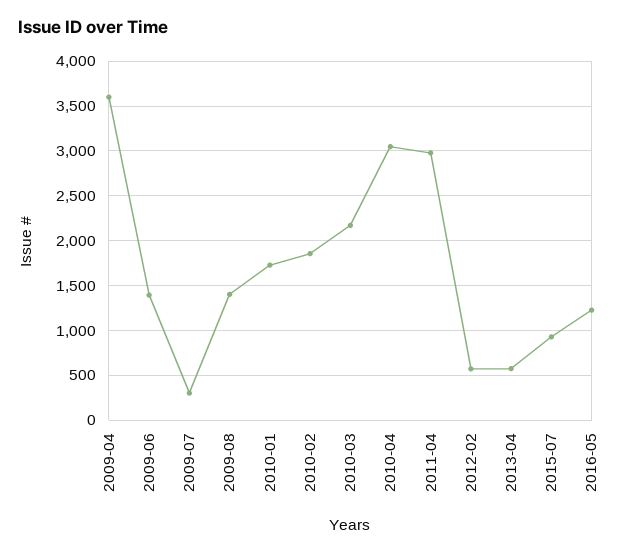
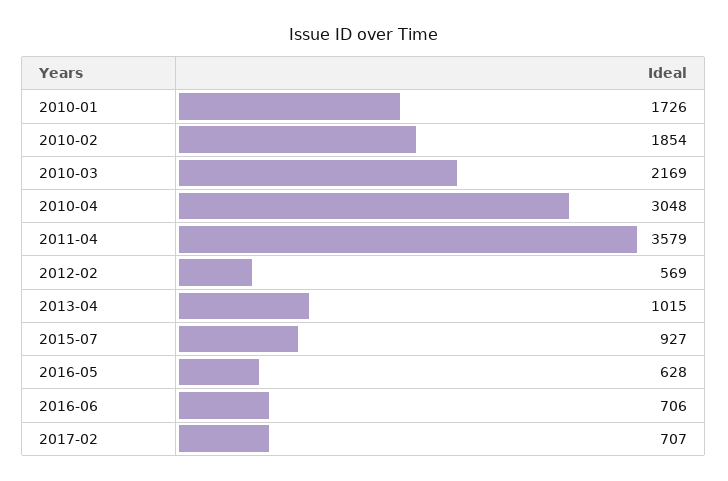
2009-04: 3600 -> none
2009-06: 1400 -> none
2009-07: 300 -> none
2009-08: 1400 -> none
2011-04: 3000 -> 3579
2013-04: 600 -> 1015
2016-05: 1200 -> 628
2016-06: none -> 706
2017-02: none -> 707

